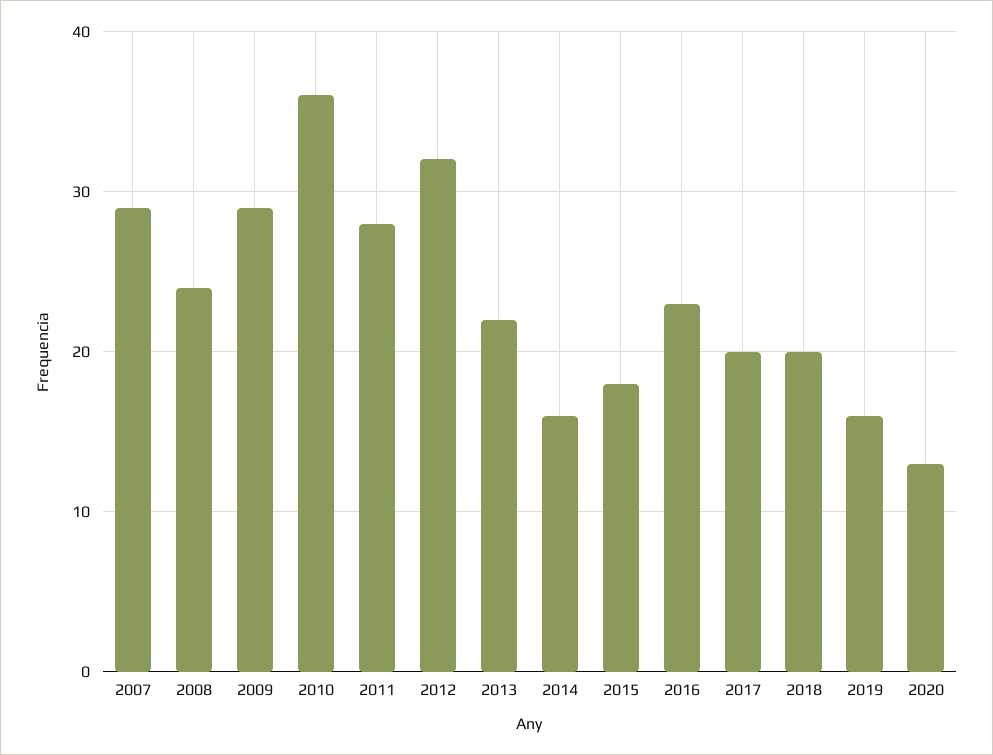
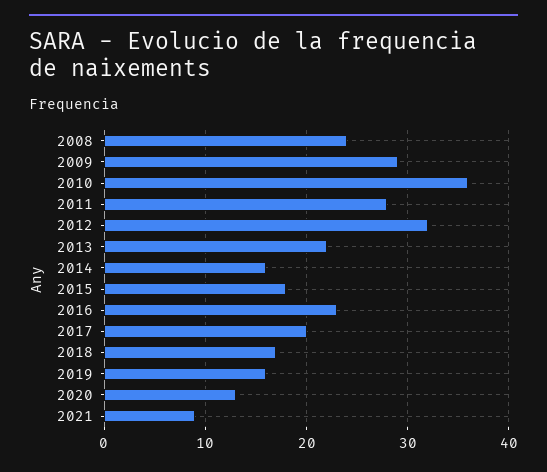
2007: 29 -> none
2018: 20 -> 17
2021: none -> 9

